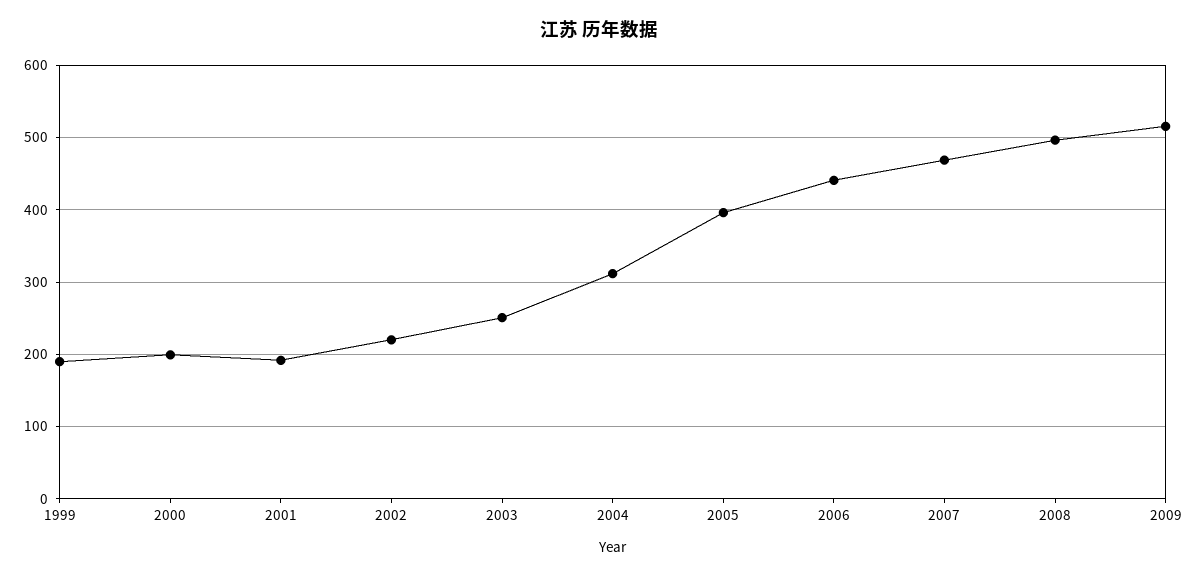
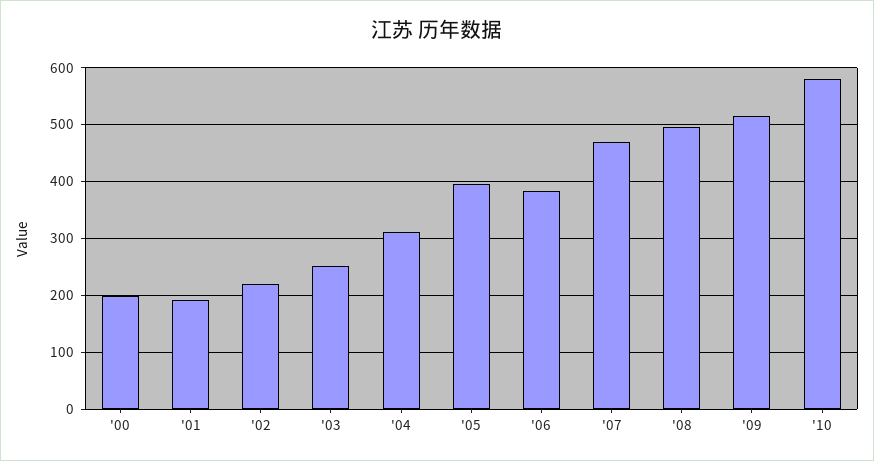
1999: 190 -> none
2006: 440 -> 380
'10: none -> 580

